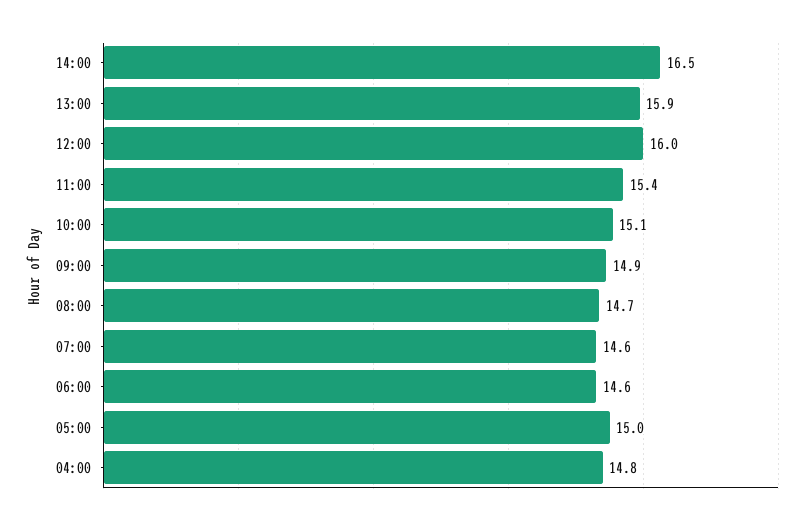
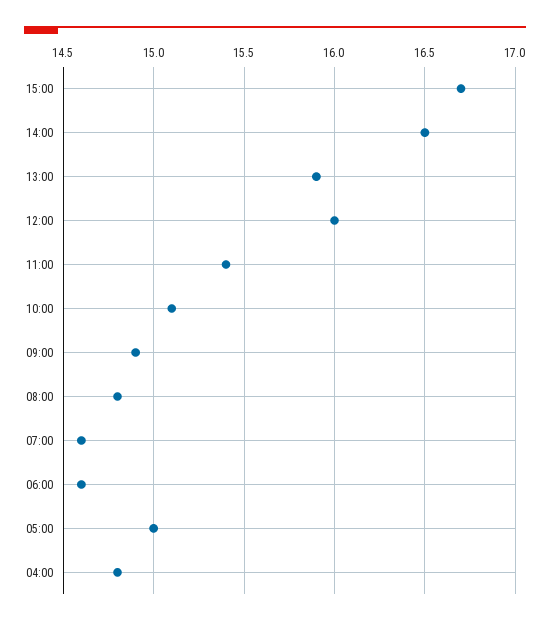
08:00: 14.7 -> 14.8
15:00: none -> 16.7

